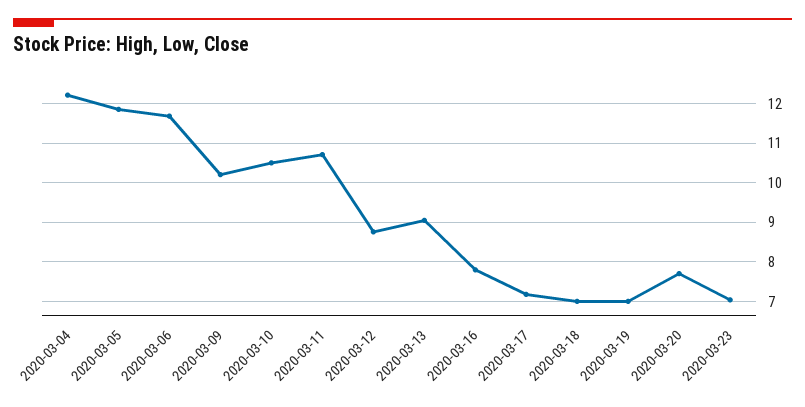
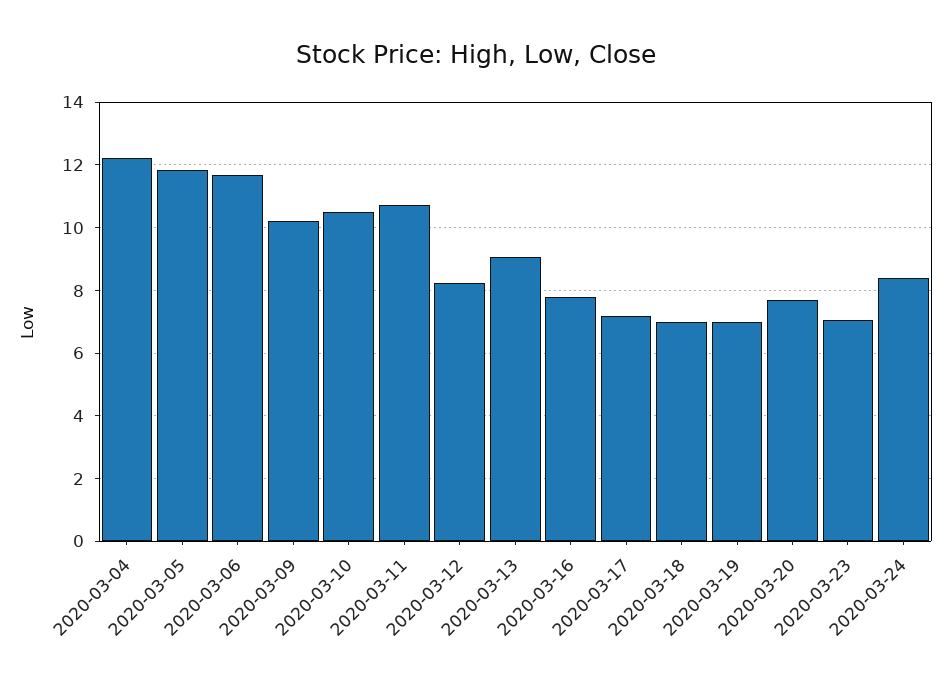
2020-03-12: 8.8 -> 8.2
2020-03-24: none -> 8.4

